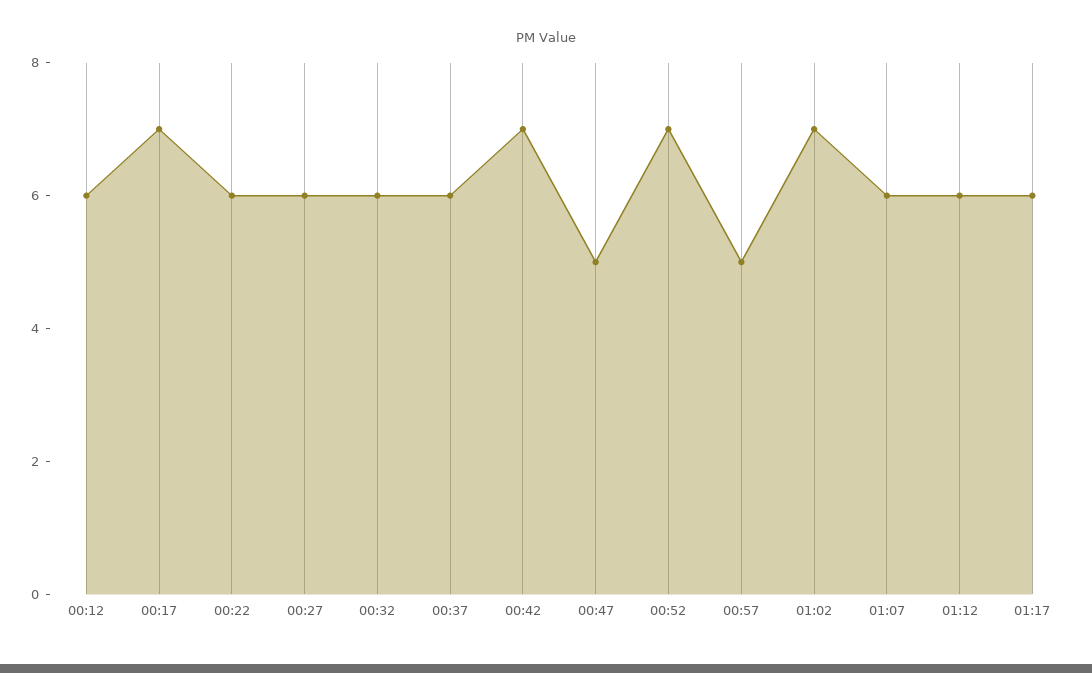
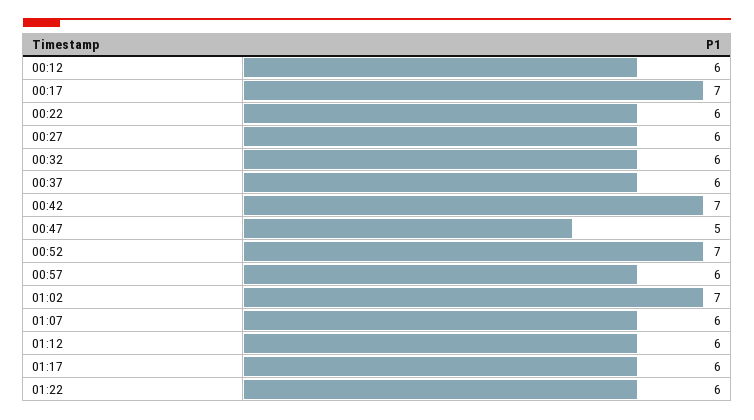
00:57: 5 -> 6
01:22: none -> 6

